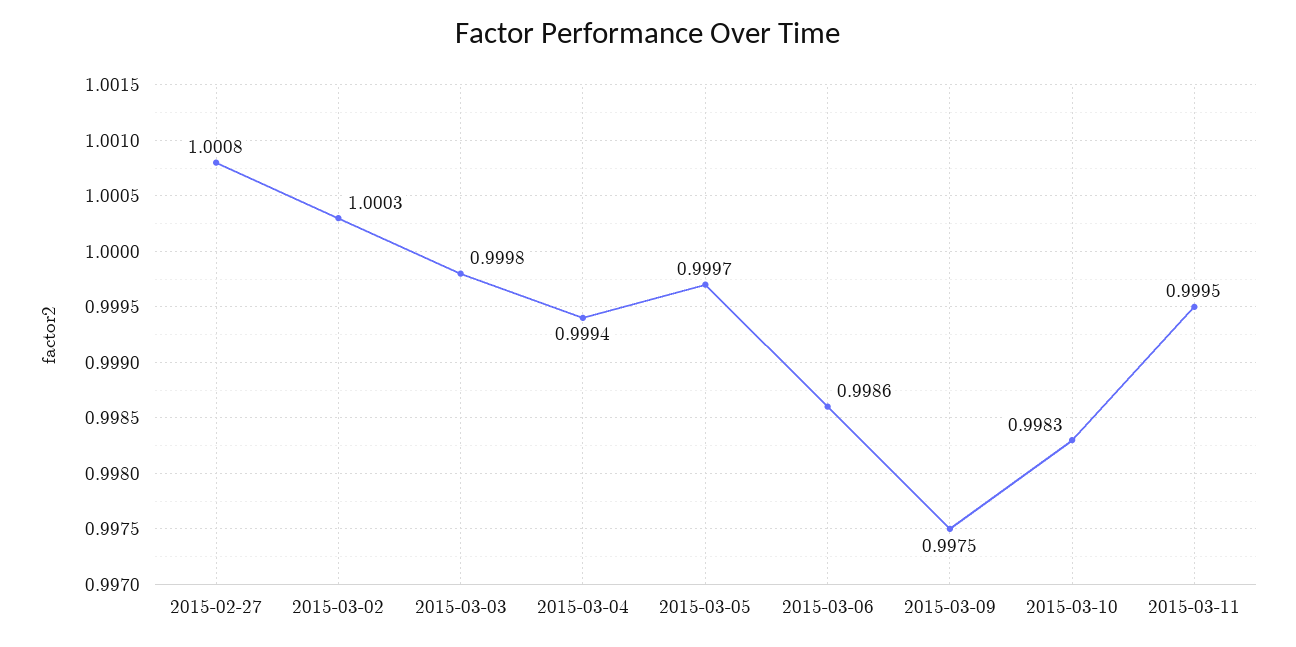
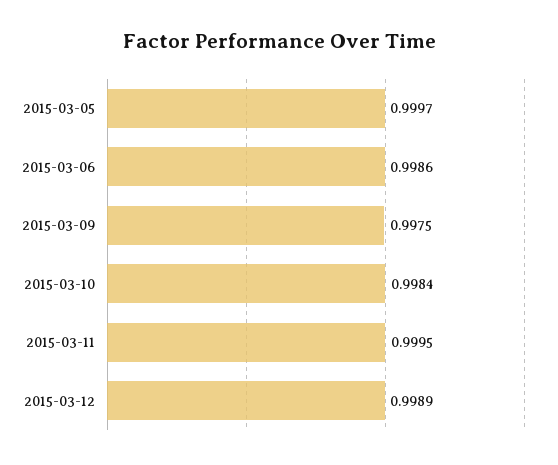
2015-02-27: 1.0008 -> none
2015-03-02: 1.0003 -> none
2015-03-03: 0.9998 -> none
2015-03-04: 0.9994 -> none
2015-03-10: 0.9983 -> 0.9984
2015-03-12: none -> 0.9989

